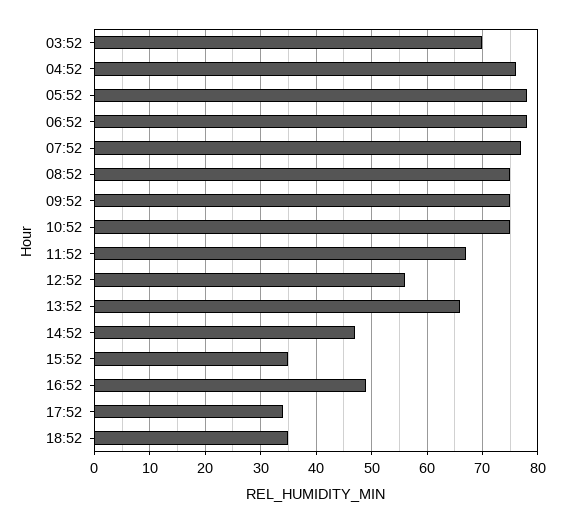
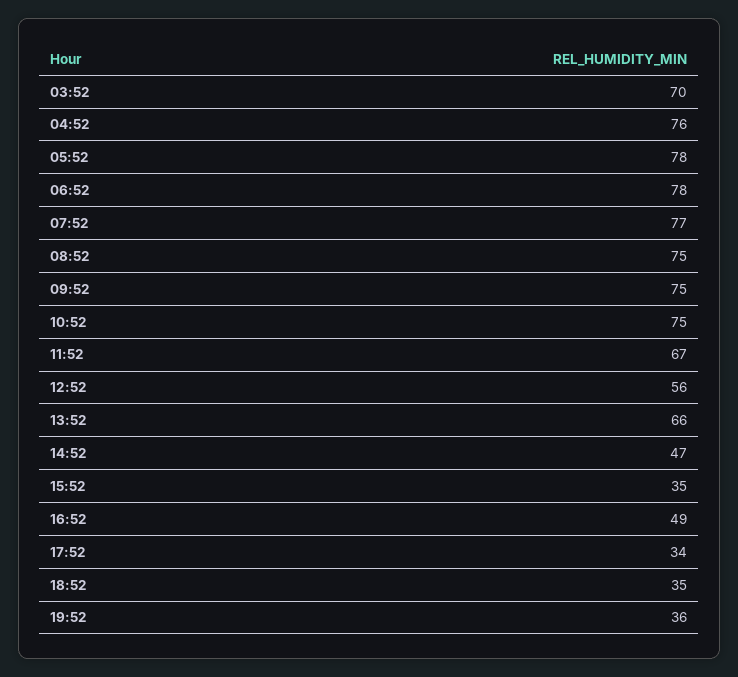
19:52: none -> 36

